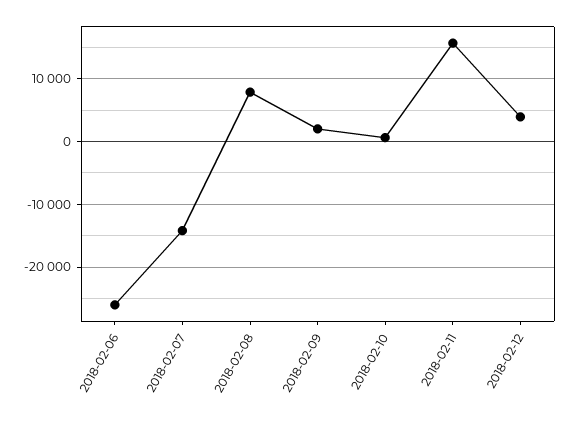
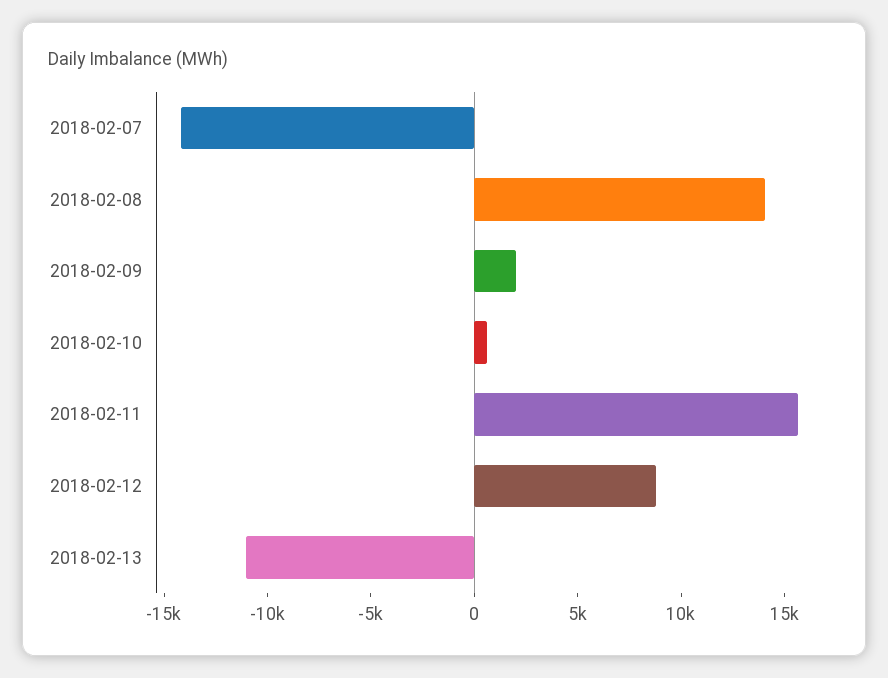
2018-02-06: -26000 -> none
2018-02-08: 8000 -> 14000
2018-02-12: 4000 -> 9000
2018-02-13: none -> -11000

